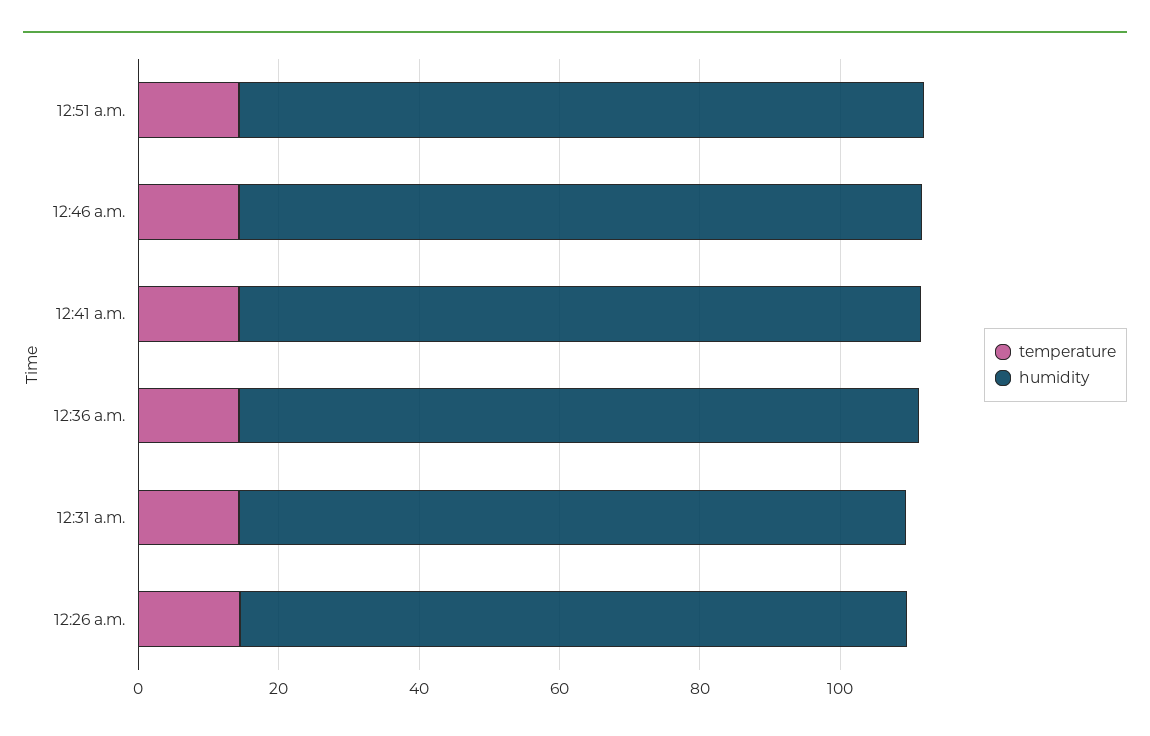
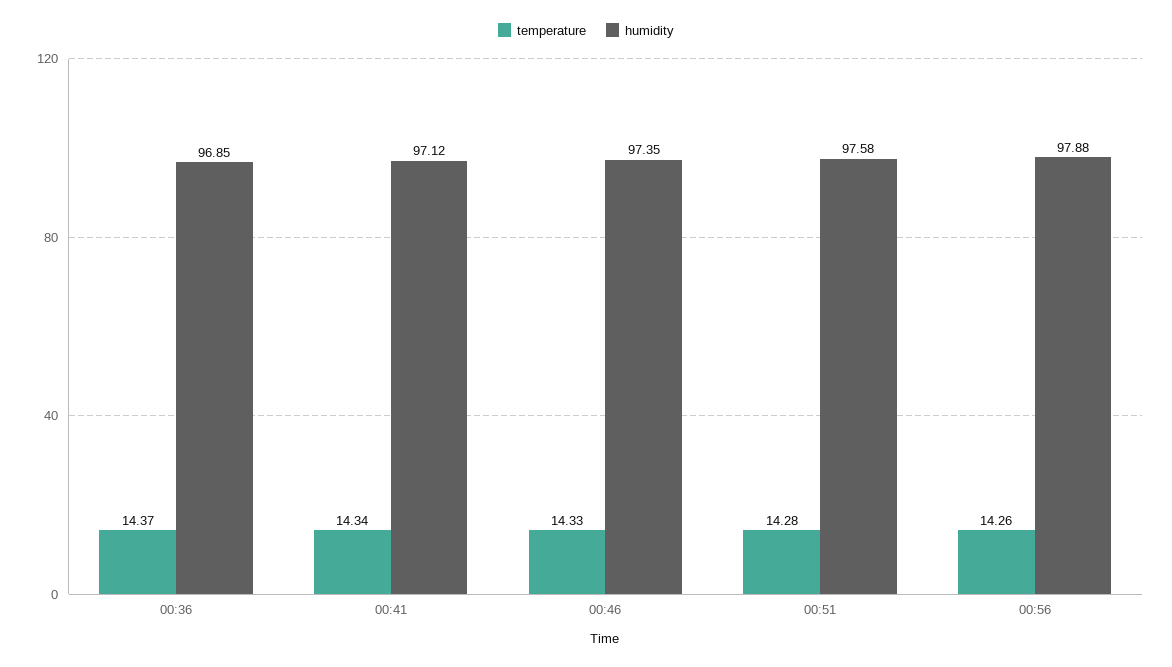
temperature, 12:31 a.m.: 15 -> none
humidity, 12:31 a.m.: 95 -> none
temperature, 12:26 a.m.: 15 -> none
humidity, 12:26 a.m.: 95 -> none
temperature, 00:56: none -> 14.26
humidity, 00:56: none -> 97.88

